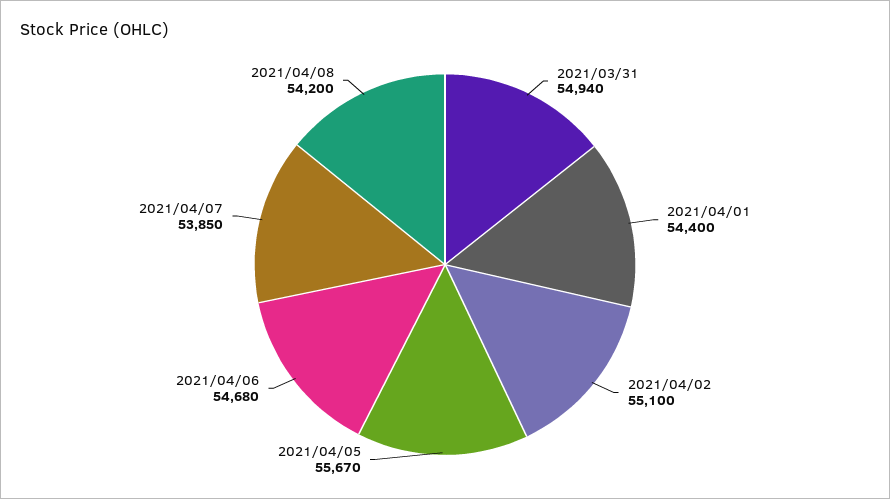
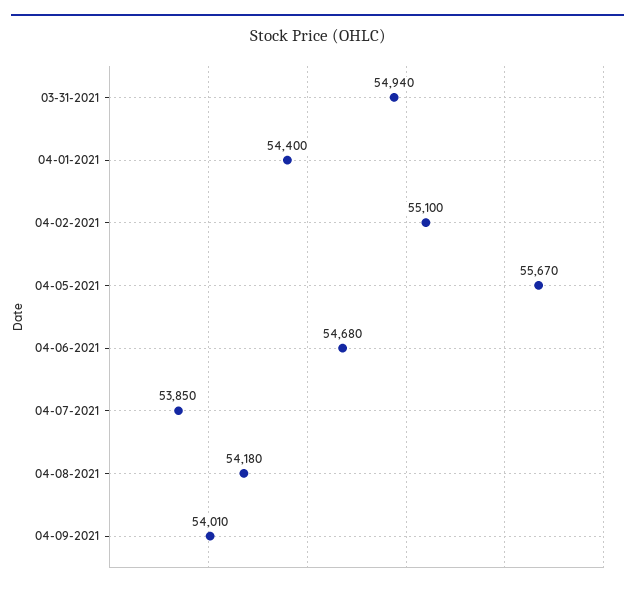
2021/04/08: 54200 -> 54180
04-09-2021: none -> 54010

